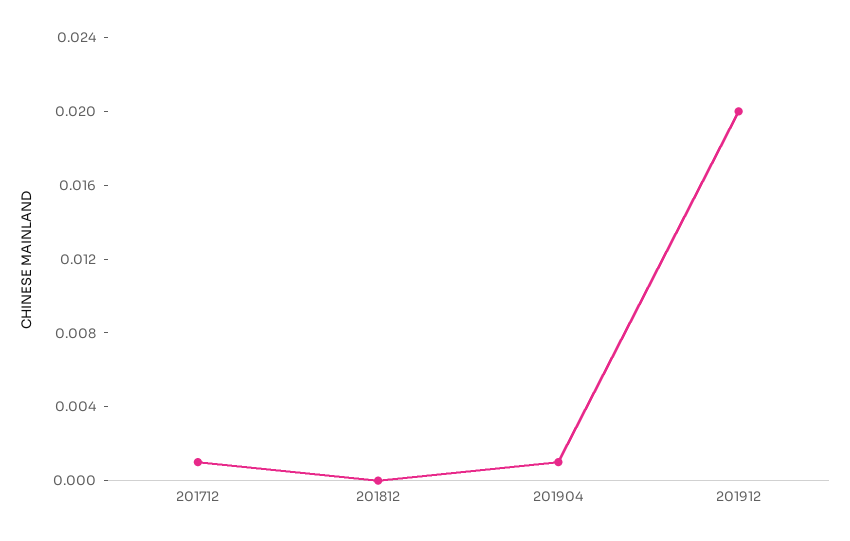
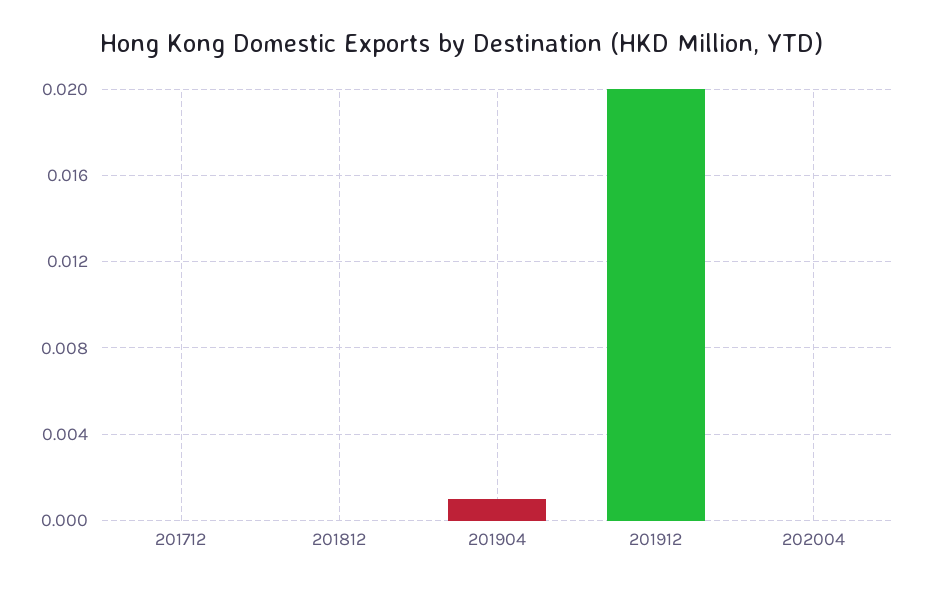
201712: 0.001 -> 0
202004: none -> 0

